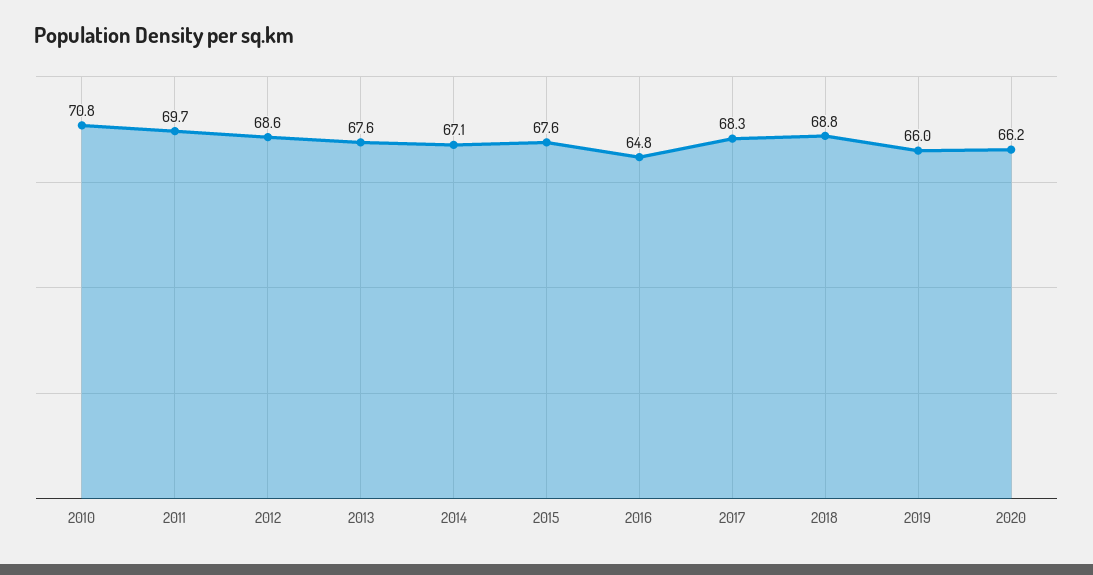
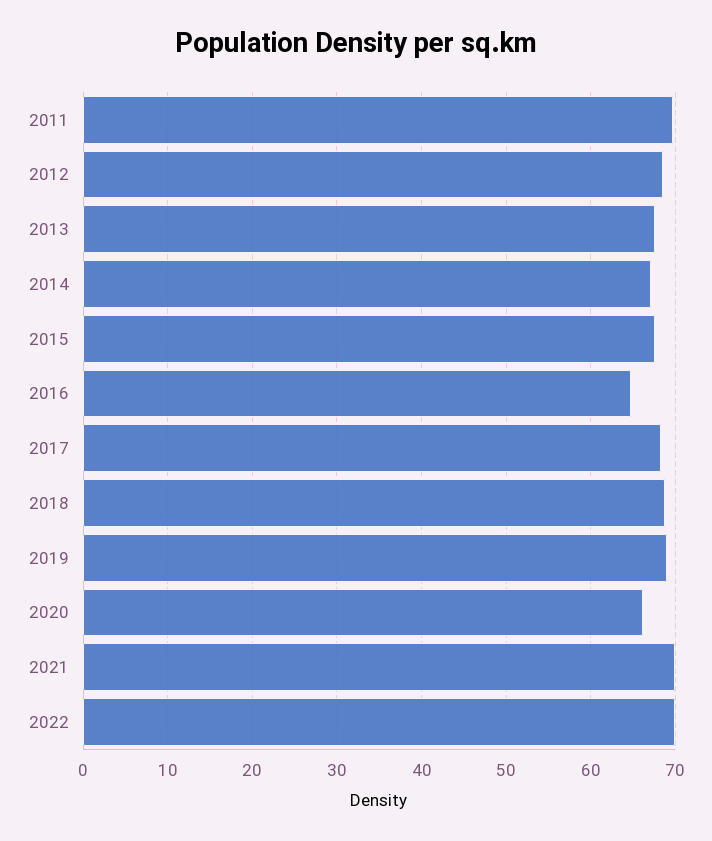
2010: 70.8 -> none
2019: 66 -> 69
2021: none -> 70
2022: none -> 70

